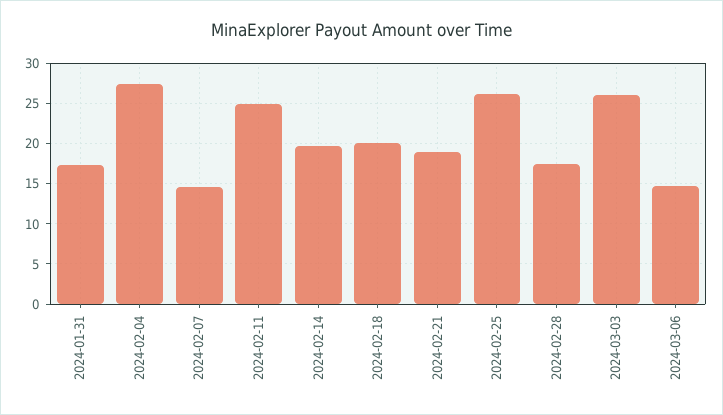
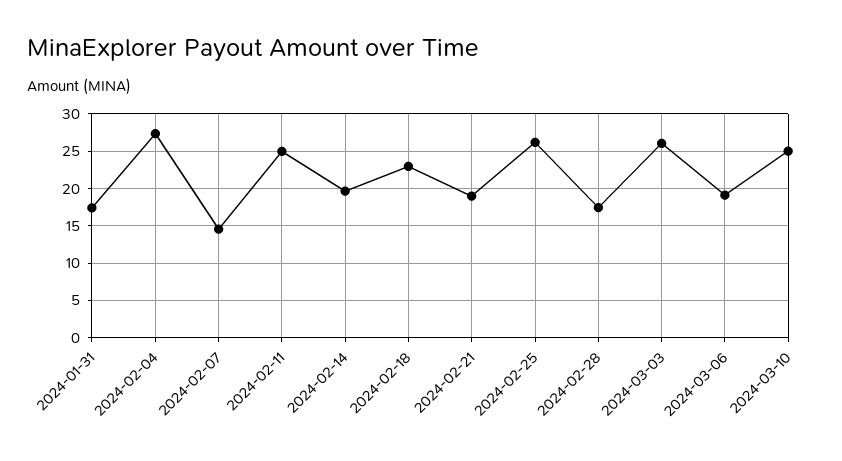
2024-02-18: 20 -> 23
2024-03-06: 15 -> 19
2024-03-10: none -> 25

